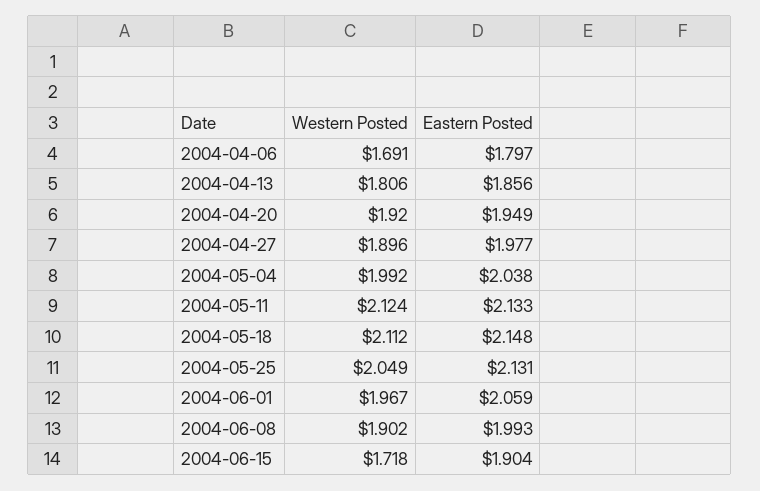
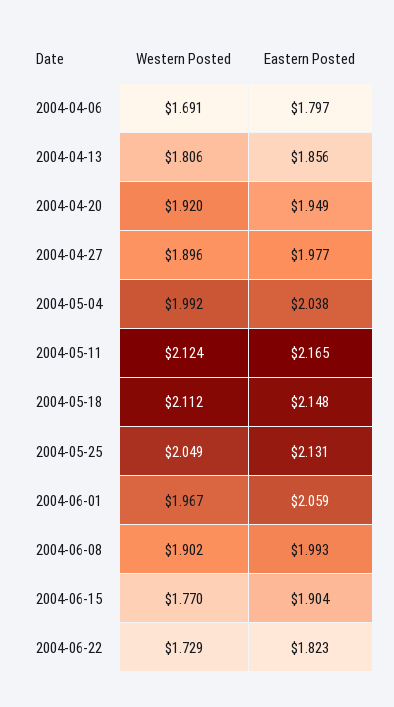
Eastern Posted, 2004-05-11: 2.133 -> 2.165
Western Posted, 2004-06-15: 1.718 -> 1.77
Western Posted, 2004-06-22: none -> 1.729
Eastern Posted, 2004-06-22: none -> 1.823

